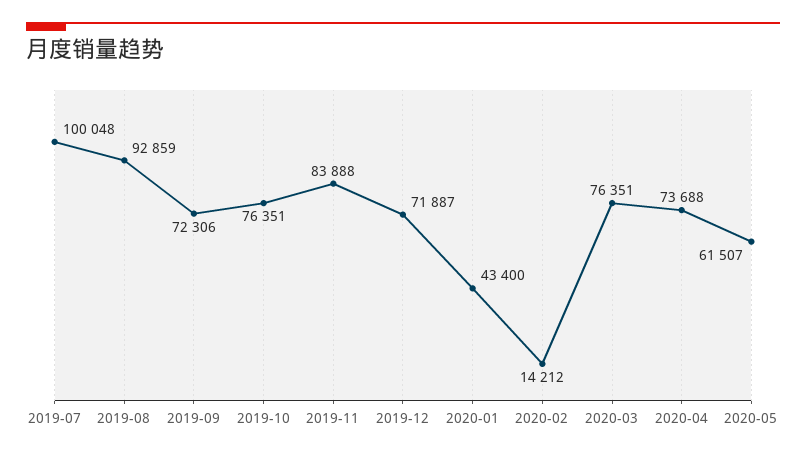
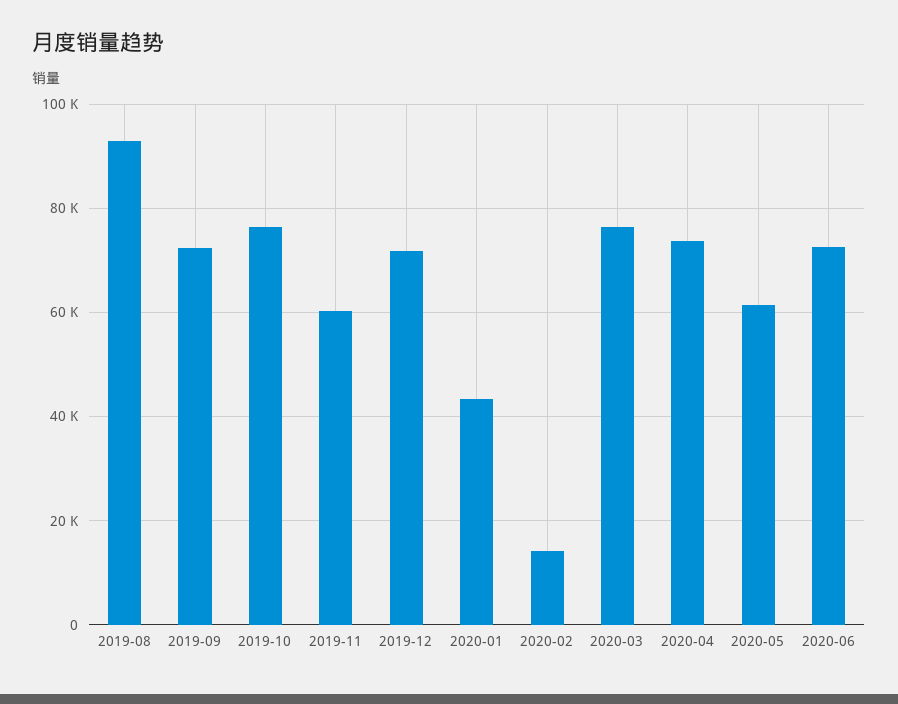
2019-07: 100048 -> none
2019-11: 83888 -> 60000
2020-06: none -> 72000

